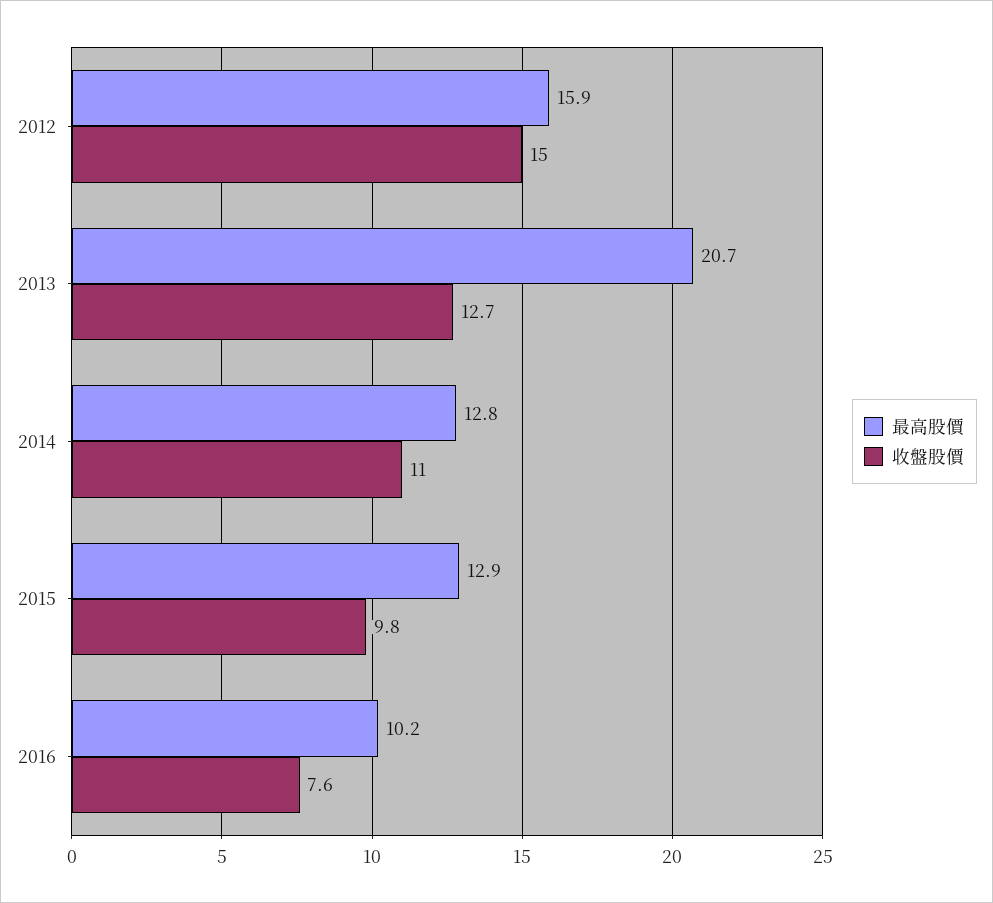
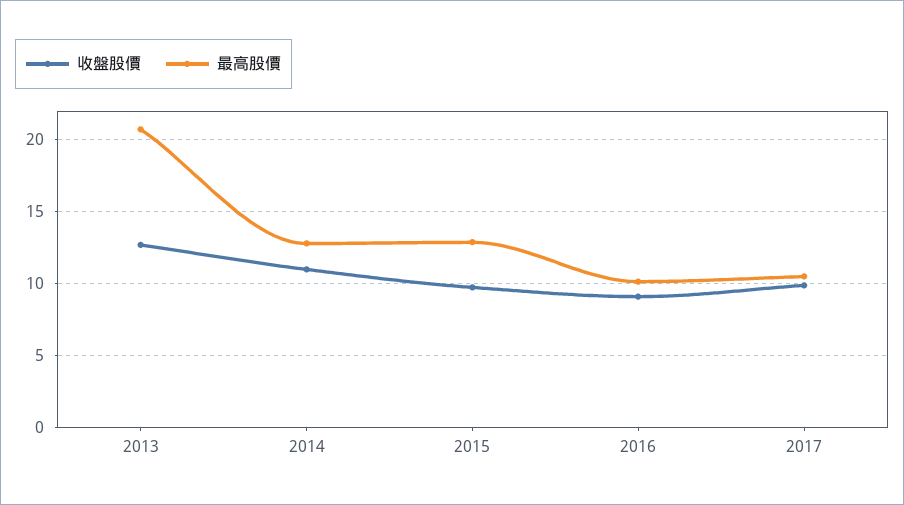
最高股價, 2012: 15.9 -> none
收盤股價, 2012: 15 -> none
收盤股價, 2016: 7.6 -> 9
收盤股價, 2017: none -> 10
最高股價, 2017: none -> 10.5

